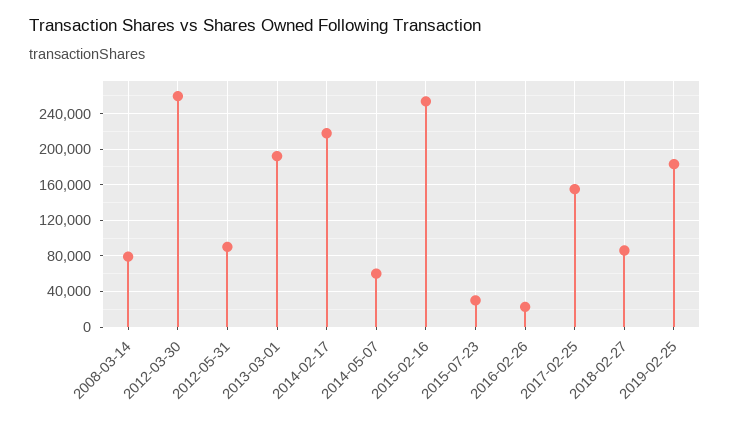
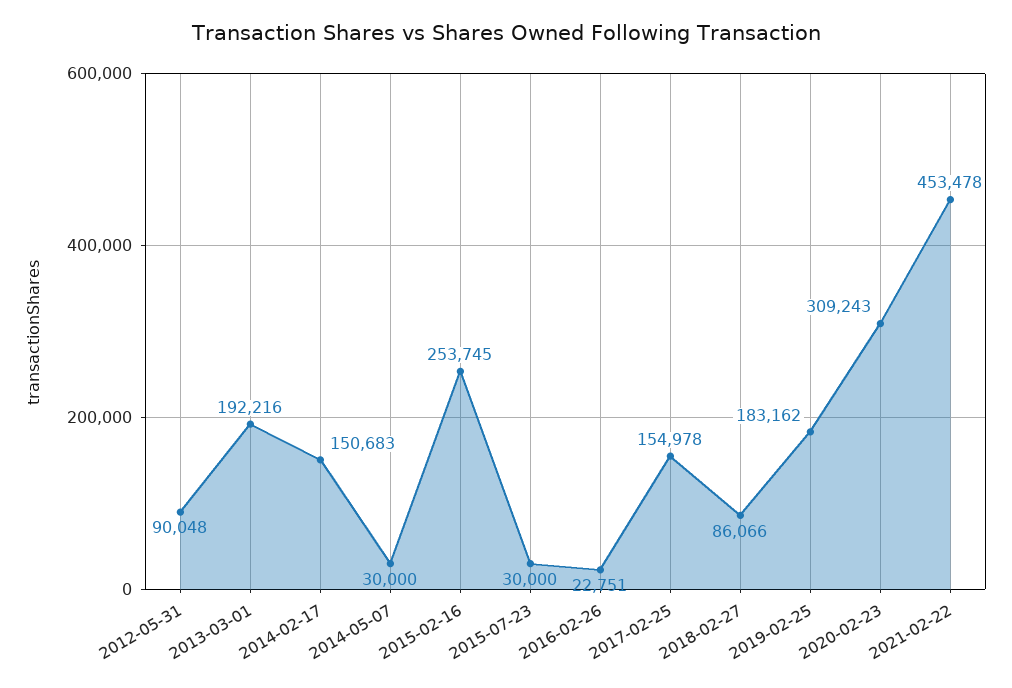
2008-03-14: 80000 -> none
2012-03-30: 260000 -> none
2014-02-17: 220000 -> 150683
2014-05-07: 60000 -> 30000
2020-02-23: none -> 309243
2021-02-22: none -> 453478

